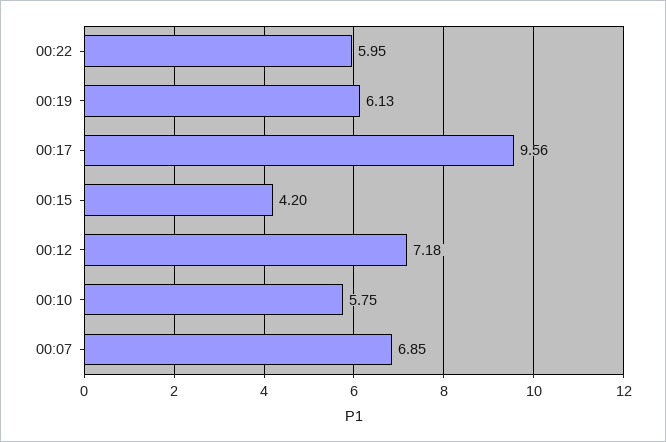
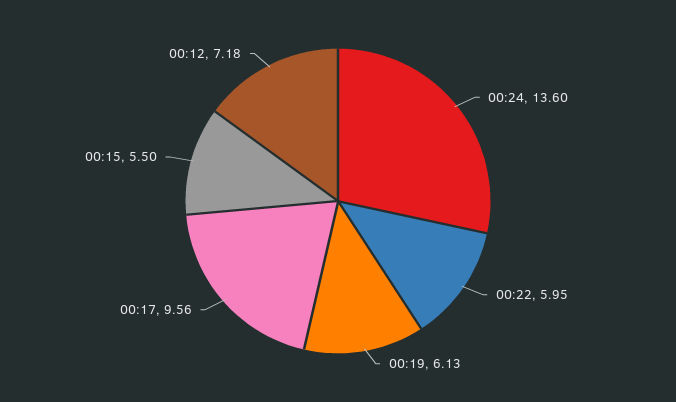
00:15: 4.2 -> 5.5
00:10: 5.75 -> none
00:07: 6.85 -> none
00:24: none -> 13.6

